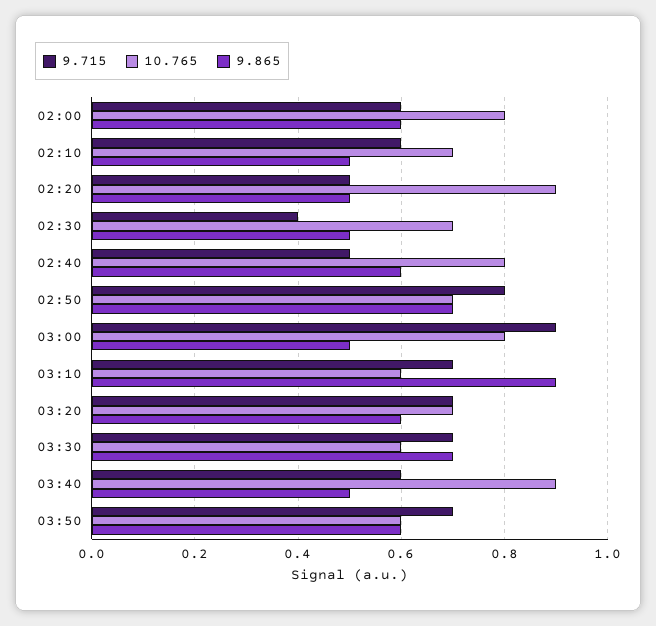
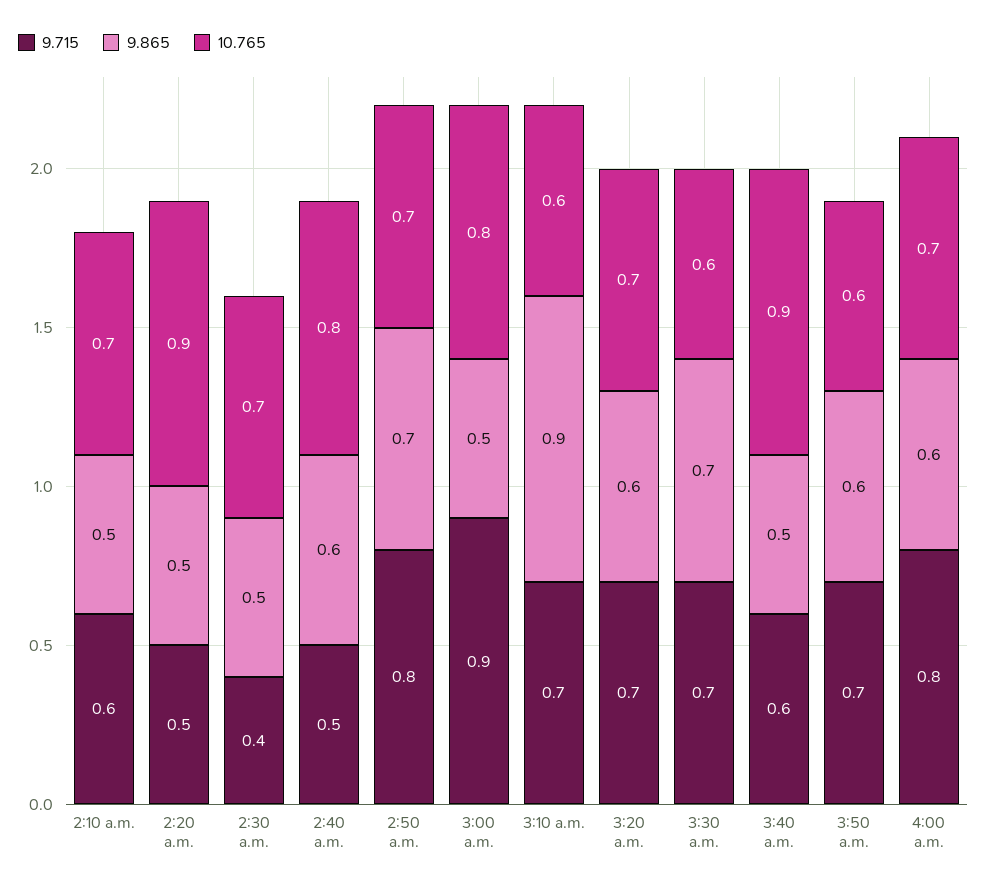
9.715, 02:00: 0.6 -> none
10.765, 02:00: 0.8 -> none
9.865, 02:00: 0.6 -> none
9.715, 4:00 a.m.: none -> 0.8
9.865, 4:00 a.m.: none -> 0.6
10.765, 4:00 a.m.: none -> 0.7

